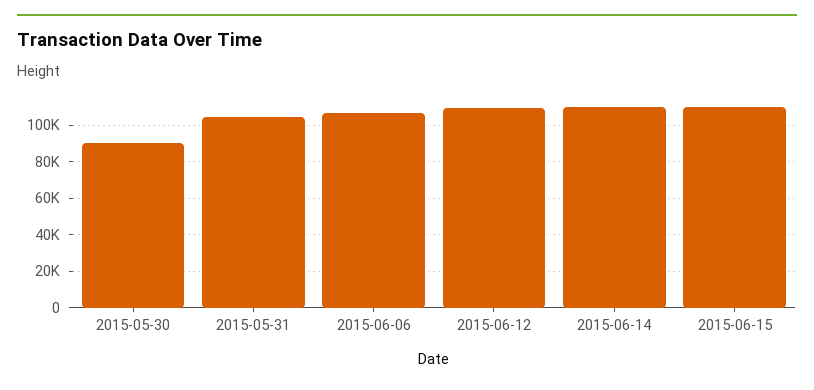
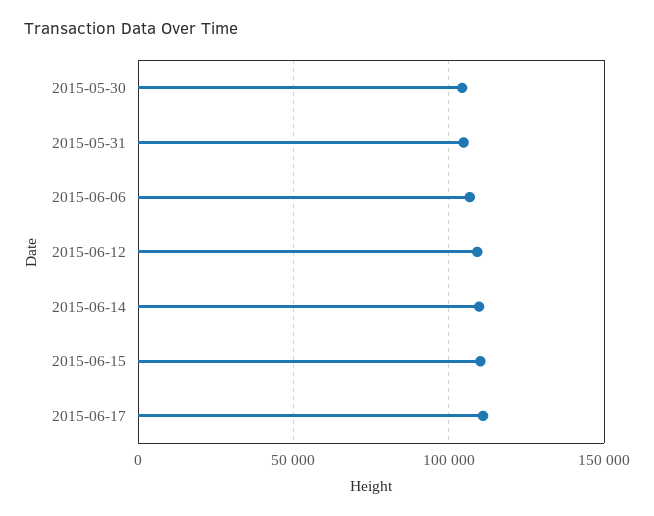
2015-05-30: 90000 -> 105000
2015-06-17: none -> 110000

